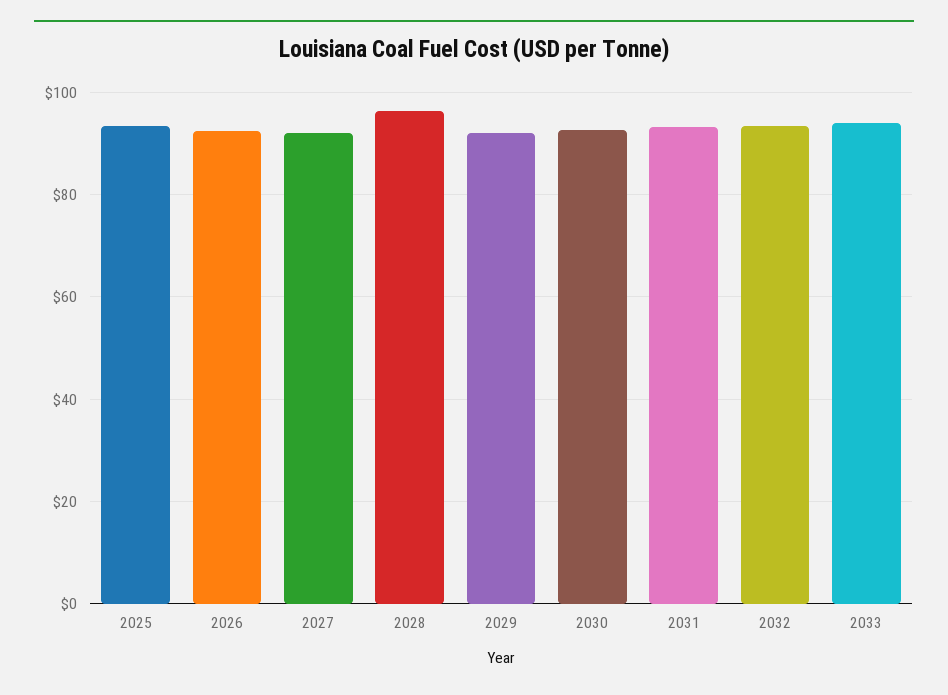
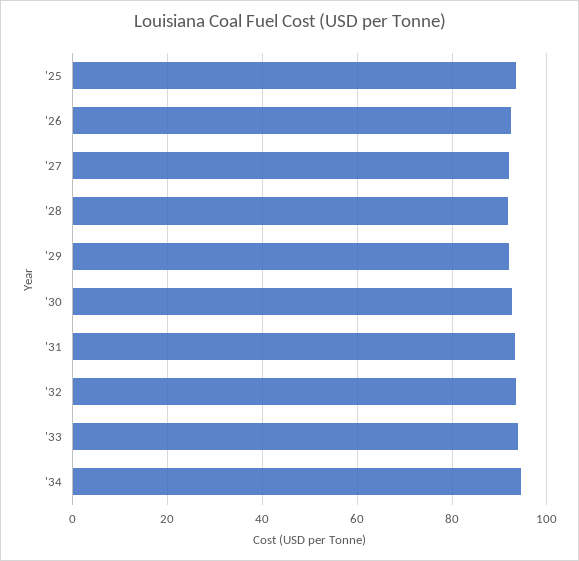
2028: 96 -> 92
'34: none -> 94

